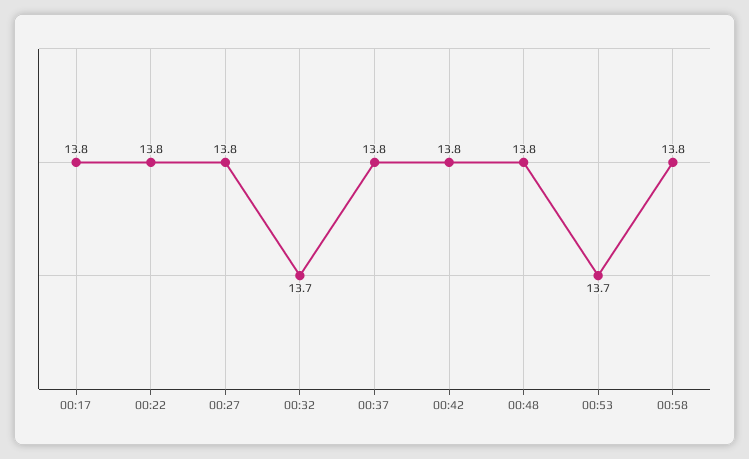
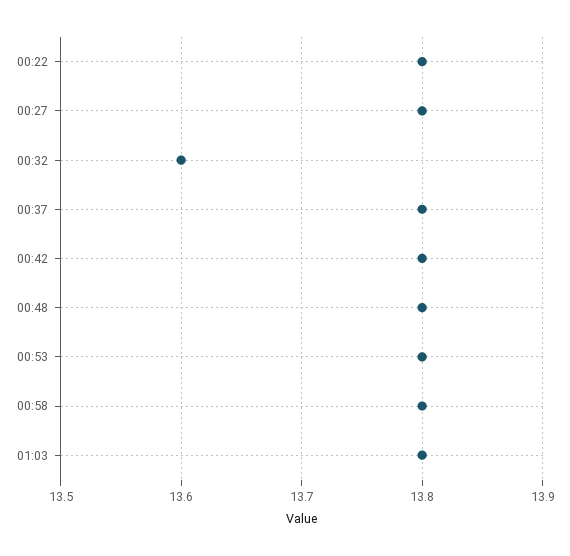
00:17: 13.8 -> none
00:32: 13.7 -> 13.6
00:53: 13.7 -> 13.8
01:03: none -> 13.8

